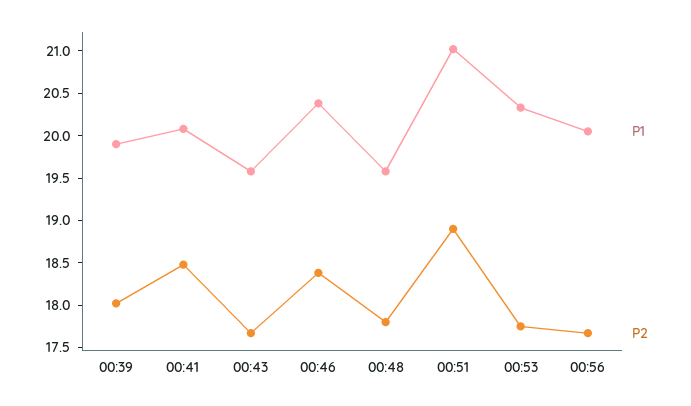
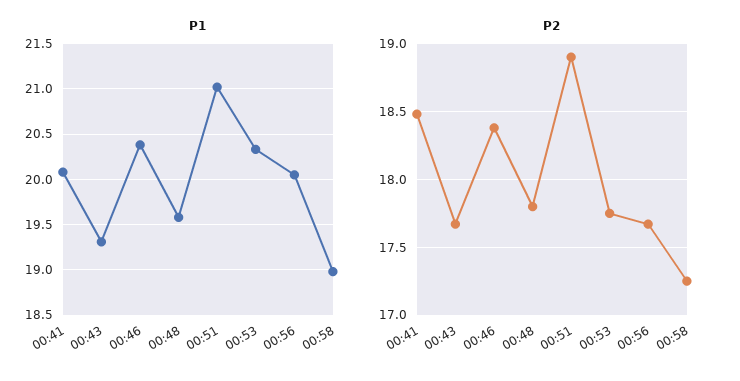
P1, 00:39: 19.9 -> none
P2, 00:39: 18 -> none
P1, 00:43: 19.6 -> 19.3
P1, 00:58: none -> 19
P2, 00:58: none -> 17.25

